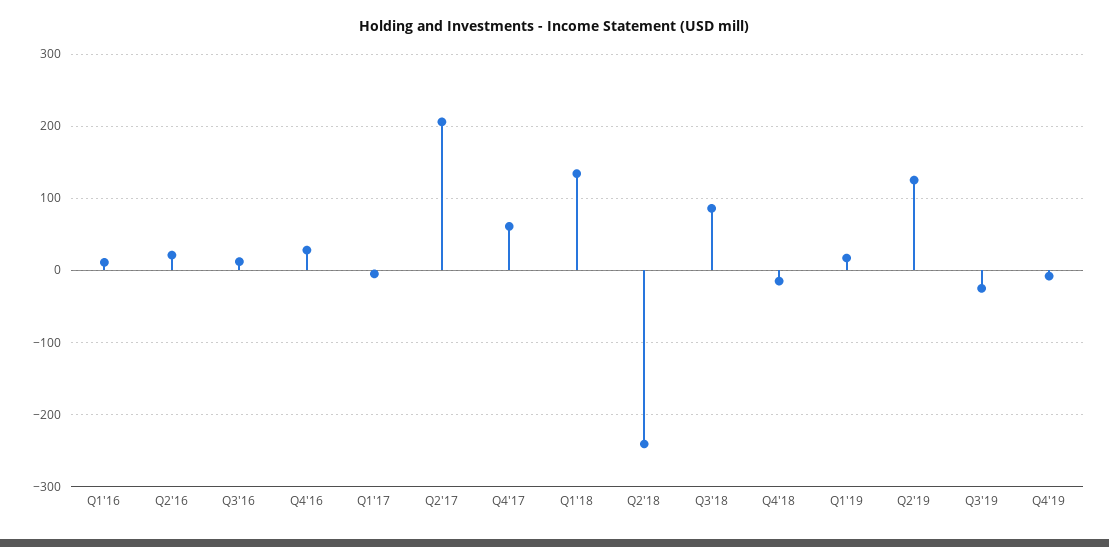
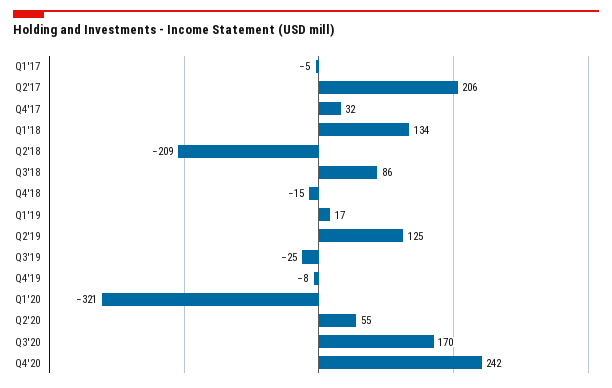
Q1'16: 10 -> none
Q2'16: 20 -> none
Q3'16: 10 -> none
Q4'16: 30 -> none
Q4'17: 60 -> 32
Q2'18: -240 -> -209
Q1'20: none -> -321
Q2'20: none -> 55
Q3'20: none -> 170
Q4'20: none -> 242

